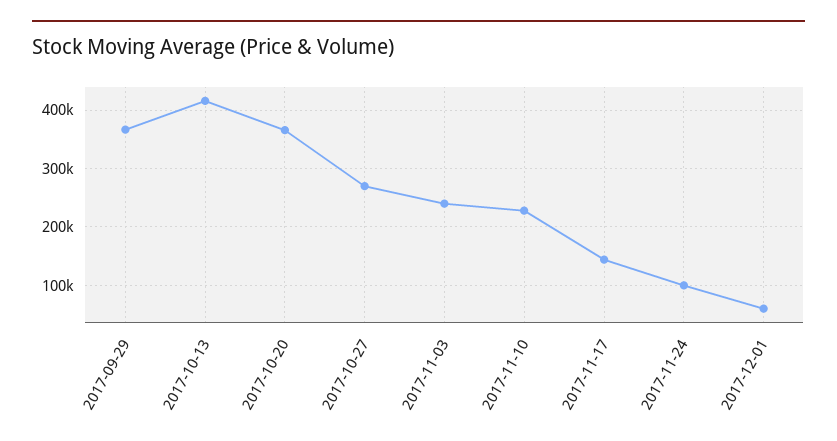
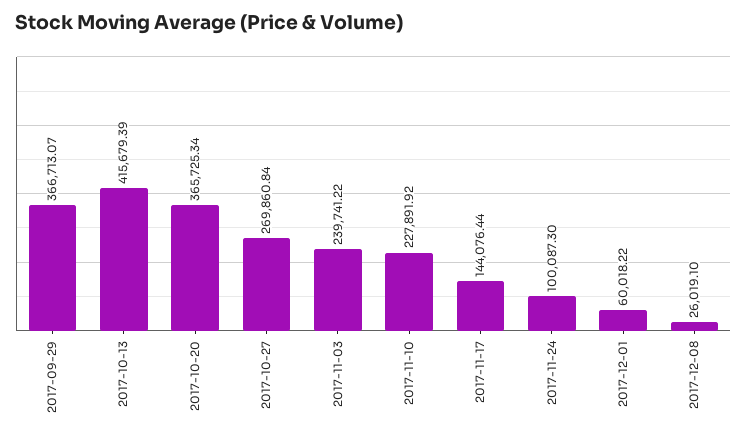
2017-12-08: none -> 26019.1

